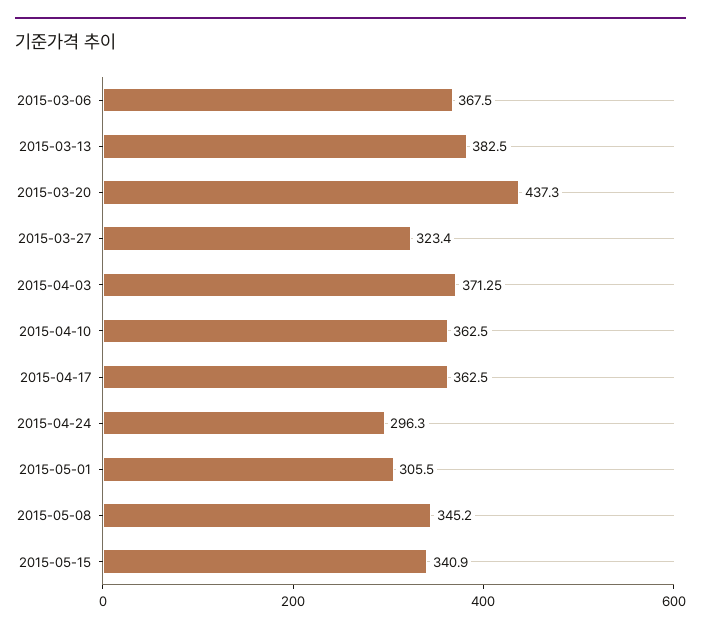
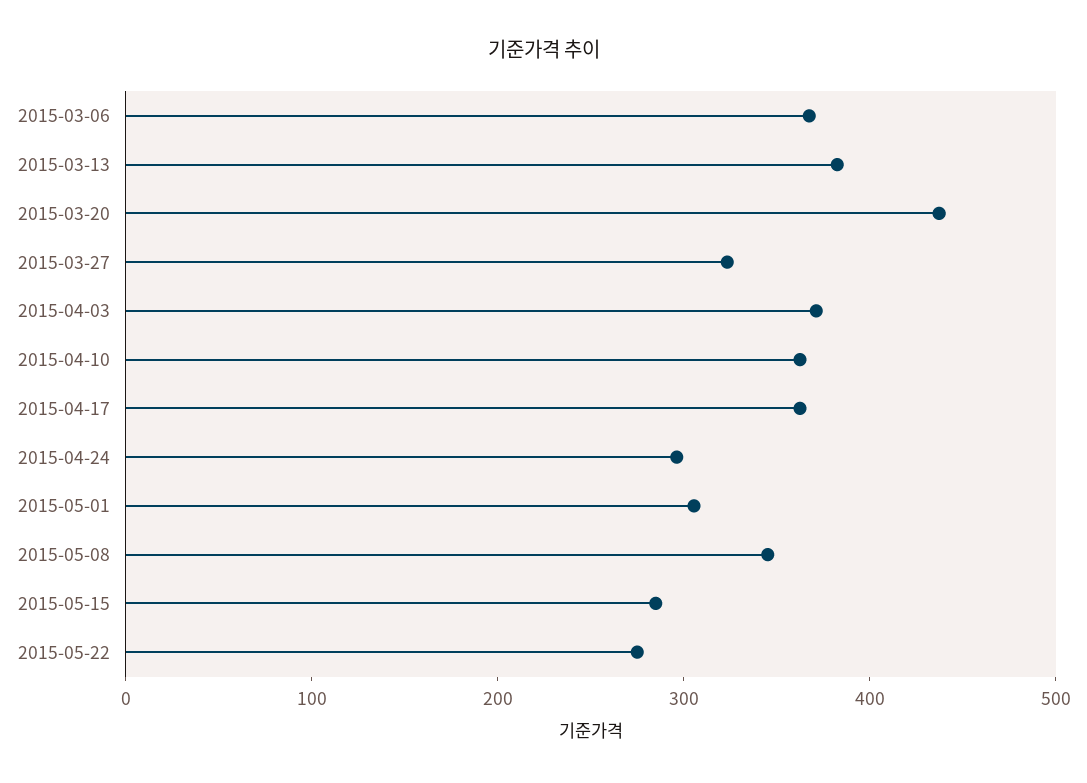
2015-05-15: 340.9 -> 280
2015-05-22: none -> 280

